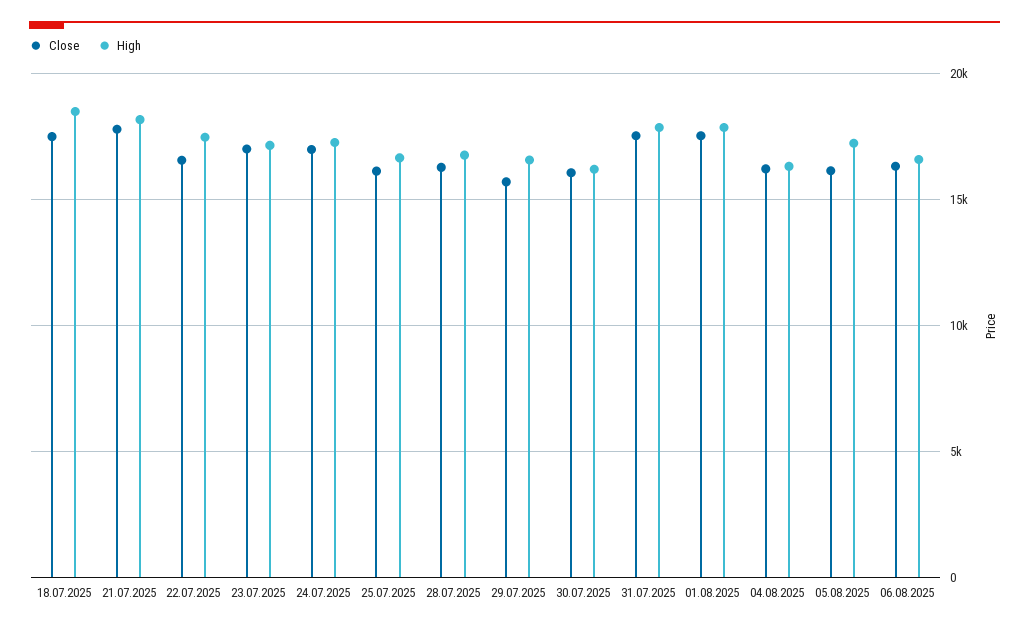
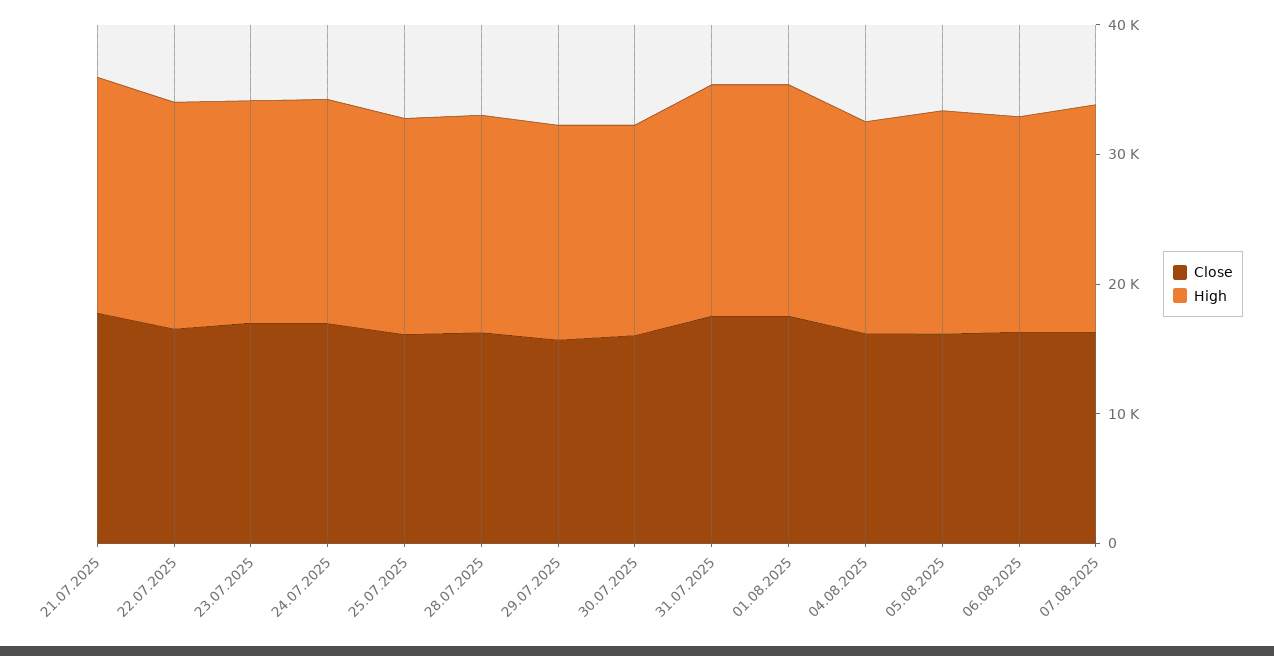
Close, 18.07.2025: 17500 -> none
High, 18.07.2025: 18500 -> none
Close, 07.08.2025: none -> 16000
High, 07.08.2025: none -> 18000

